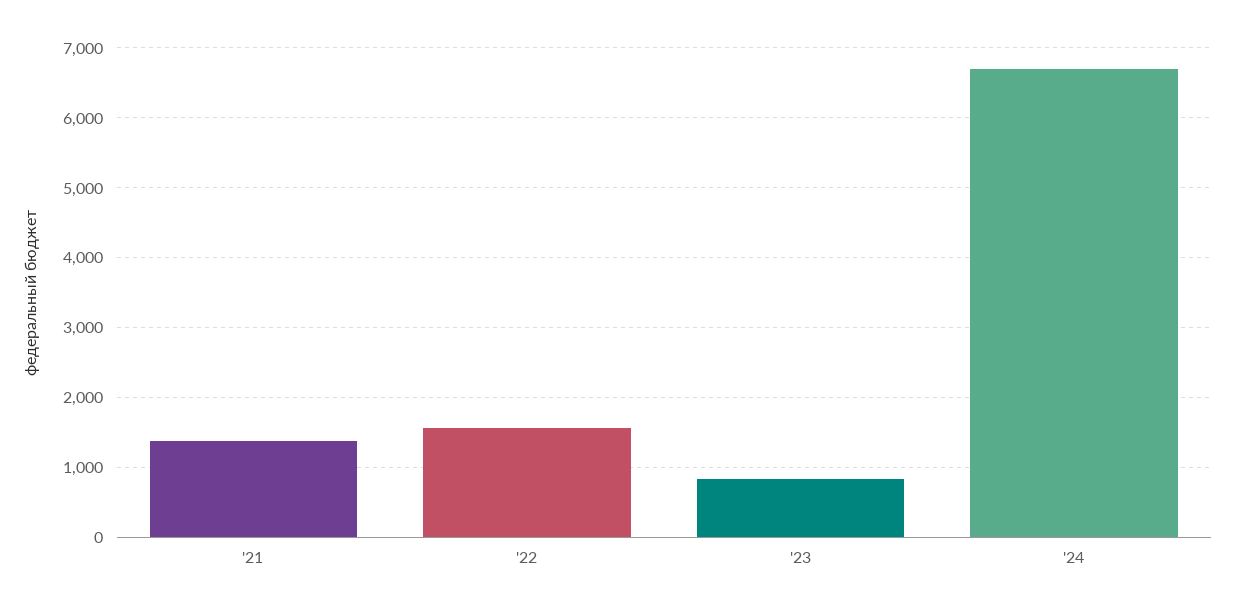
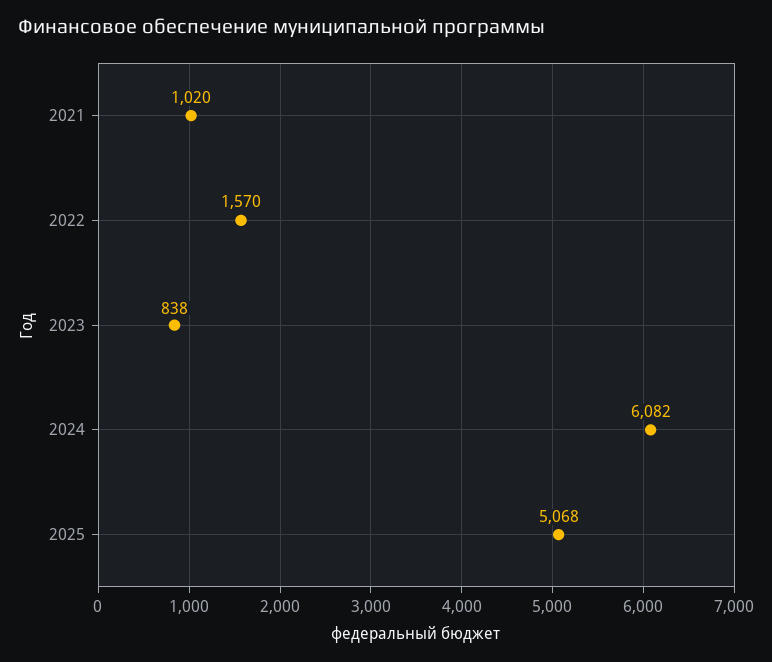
'21: 1400 -> 1020
'24: 6700 -> 6082
2025: none -> 5068

